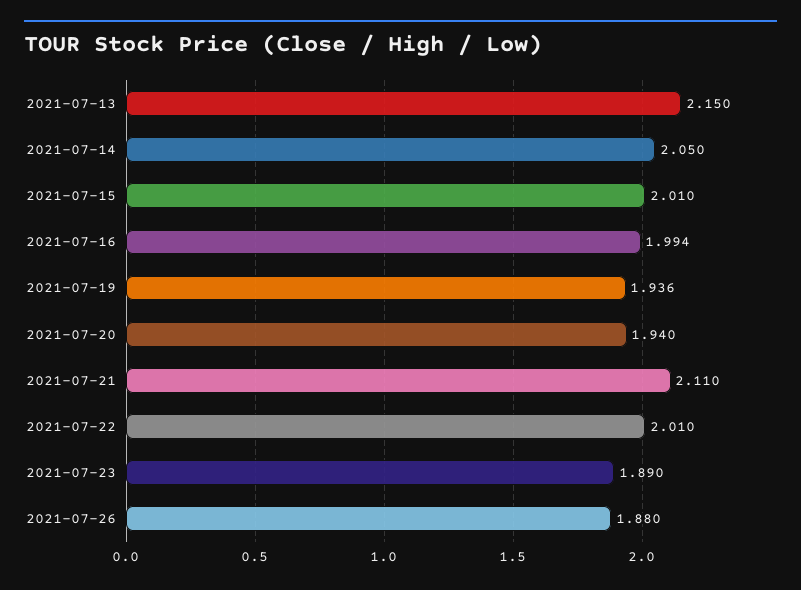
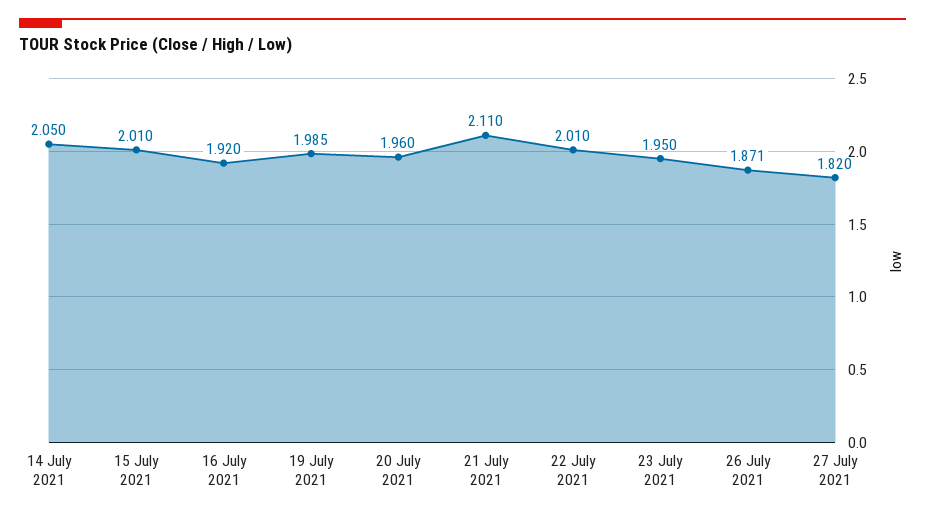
2021-07-13: 2.15 -> none
2021-07-16: 1.994 -> 1.92
2021-07-19: 1.936 -> 1.985
2021-07-20: 1.94 -> 1.96
2021-07-23: 1.89 -> 1.95
2021-07-26: 1.88 -> 1.871
27 July 2021: none -> 1.82

